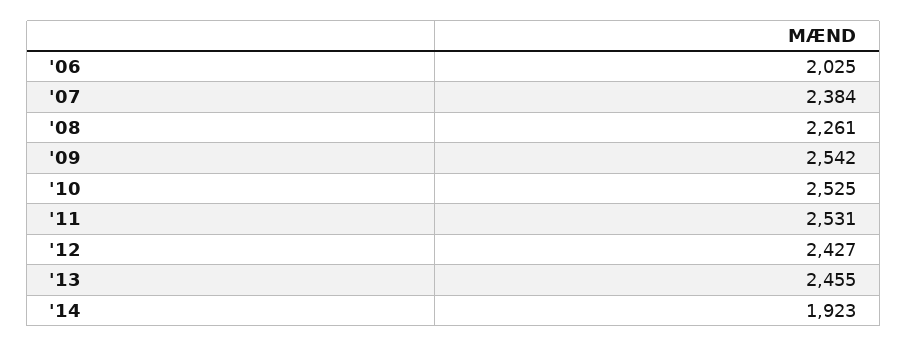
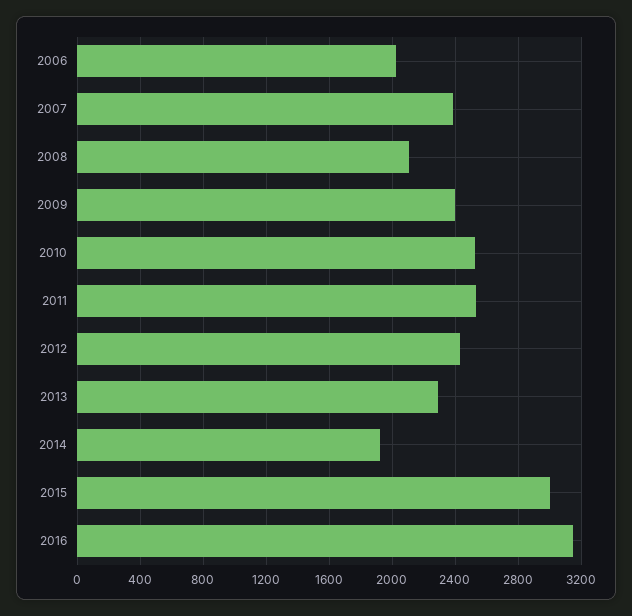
'08: 2261 -> 2100
'09: 2542 -> 2400
'13: 2455 -> 2300
2015: none -> 3000
2016: none -> 3150

